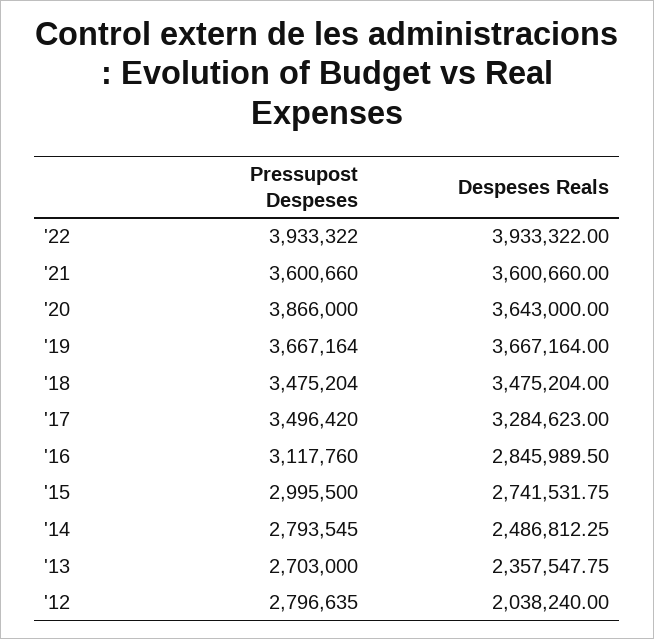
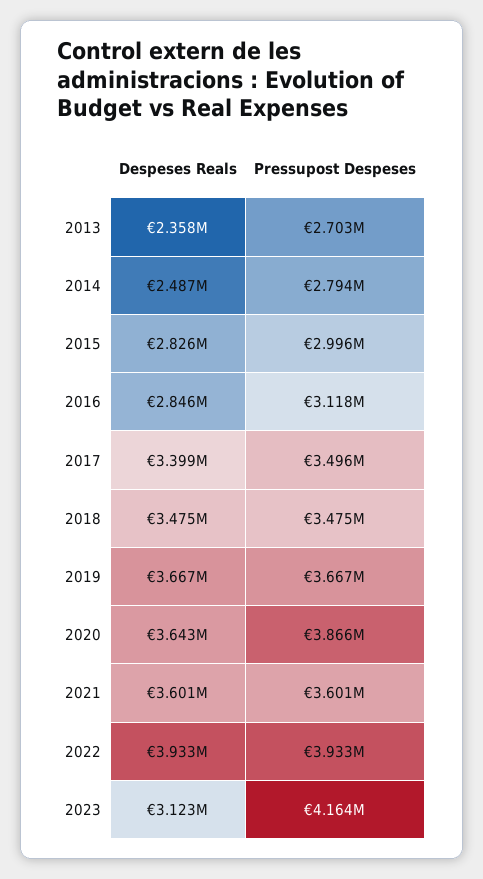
Despeses Reals, '17: 3284623 -> 3399000
Despeses Reals, '15: 2741531.75 -> 2826000
Pressupost Despeses, '12: 2796635 -> none
Despeses Reals, '12: 2038240 -> none
Despeses Reals, 2023: none -> 3123000
Pressupost Despeses, 2023: none -> 4164000

